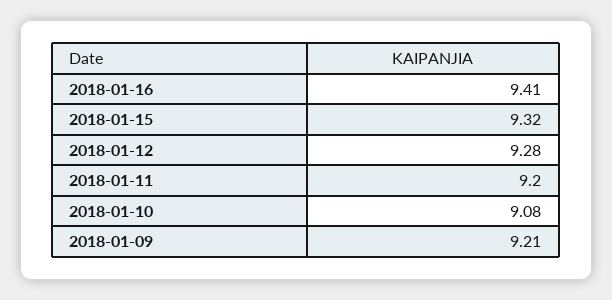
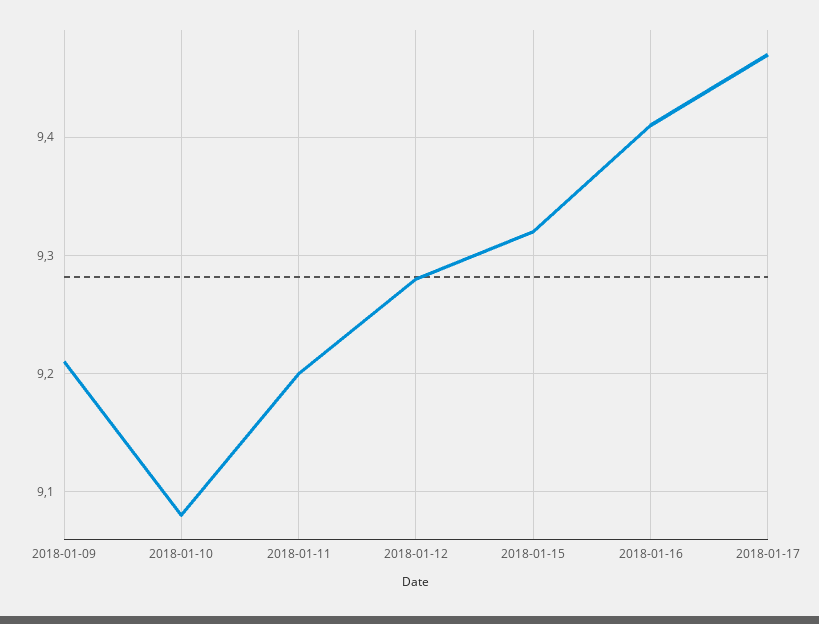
2018-01-17: none -> 9.47

